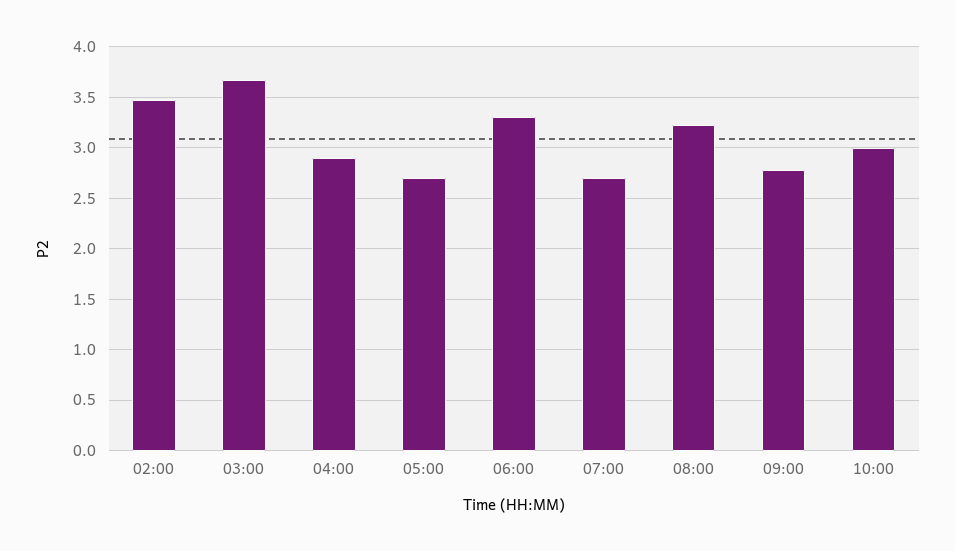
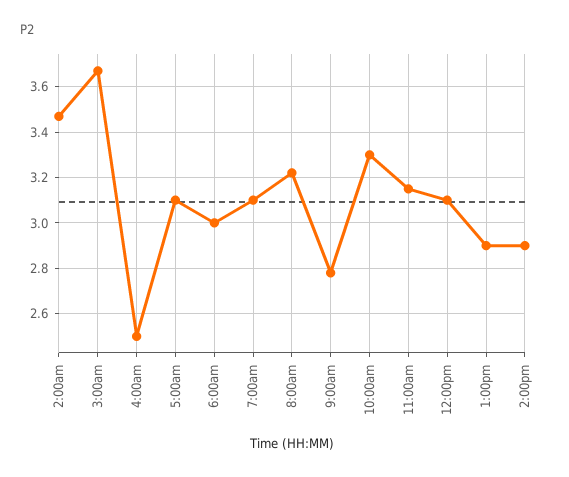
04:00: 2.9 -> 2.5
05:00: 2.7 -> 3.1
06:00: 3.3 -> 3
07:00: 2.7 -> 3.1
10:00: 3 -> 3.3
11:00am: none -> 3.15
12:00pm: none -> 3.1
1:00pm: none -> 2.9
2:00pm: none -> 2.9

